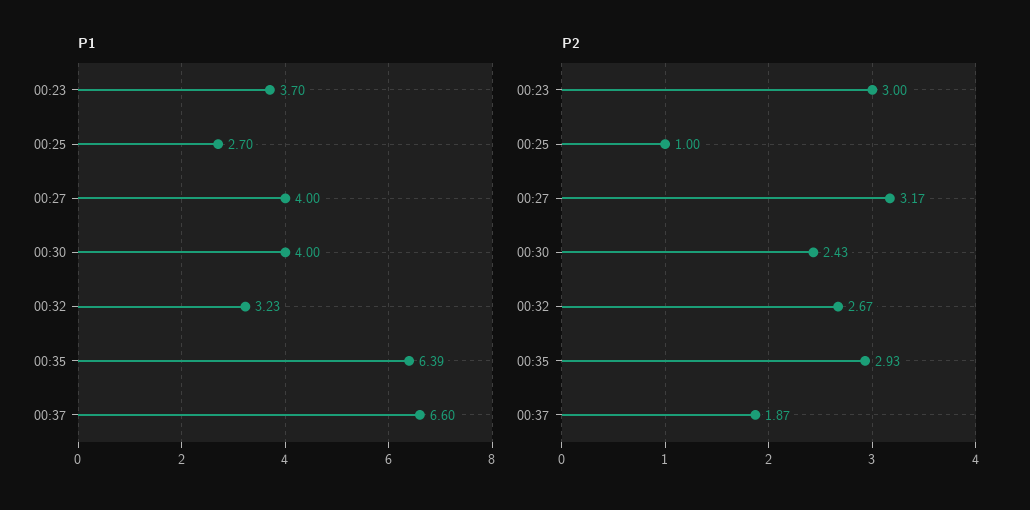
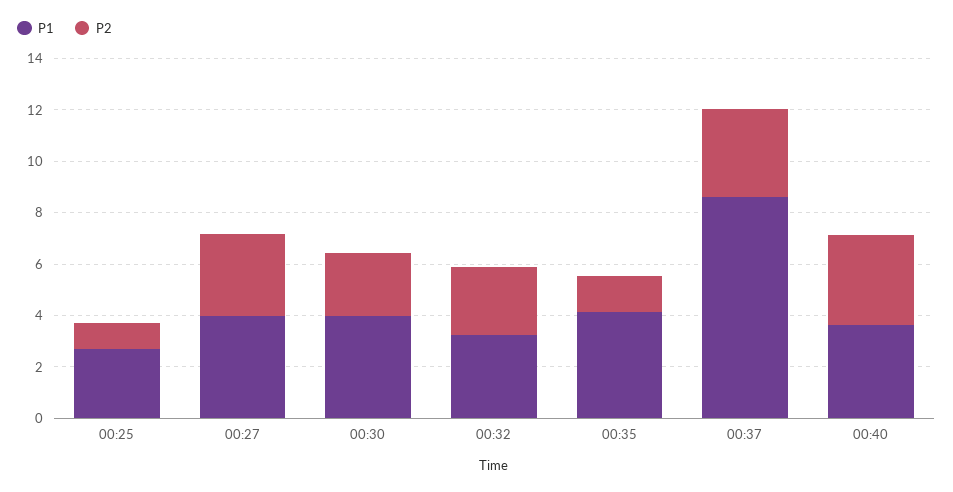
P1, 00:23: 3.7 -> none
P1, 00:35: 6.39 -> 4
P1, 00:37: 6.6 -> 8.5
P2, 00:23: 3 -> none
P2, 00:35: 2.93 -> 1.5
P2, 00:37: 1.87 -> 3.5
P1, 00:40: none -> 3.5
P2, 00:40: none -> 3.5

